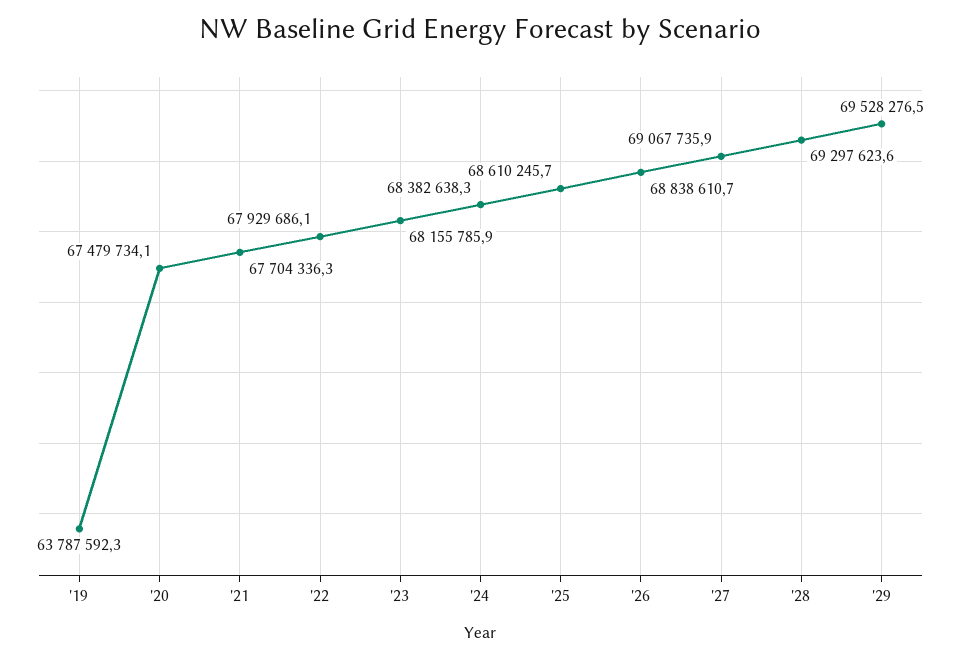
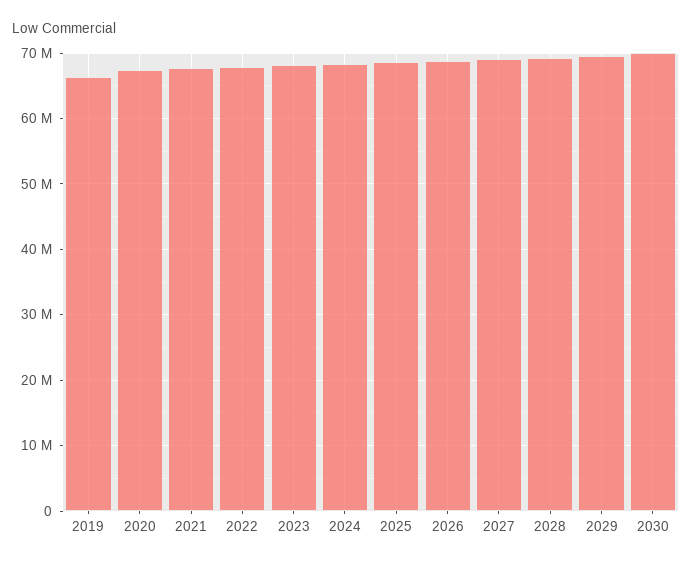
'19: 63787592.3 -> 66000000
2030: none -> 70000000

